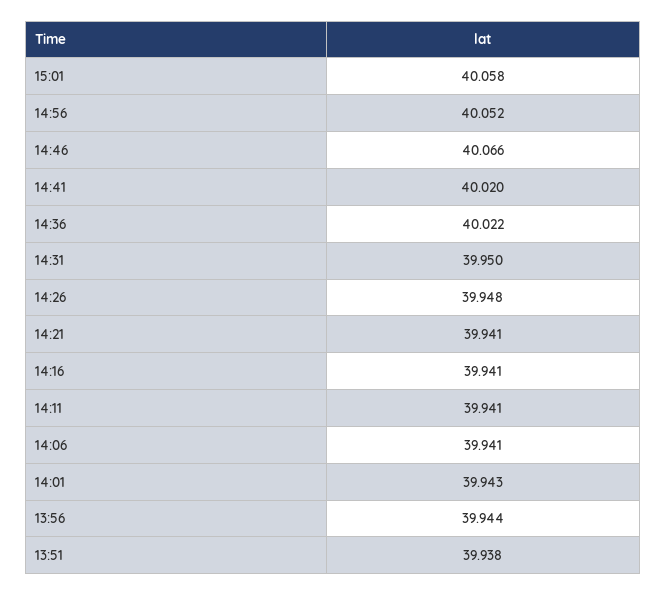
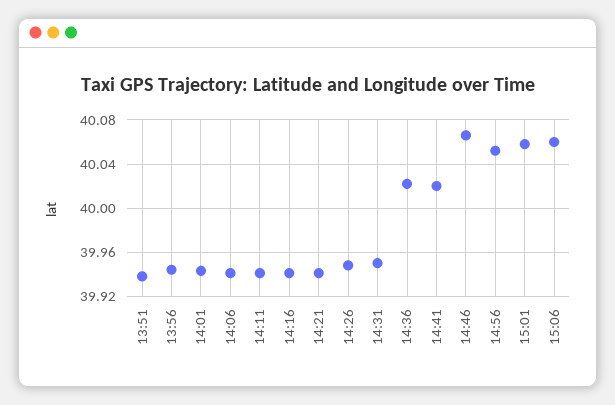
15:06: none -> 40.06

